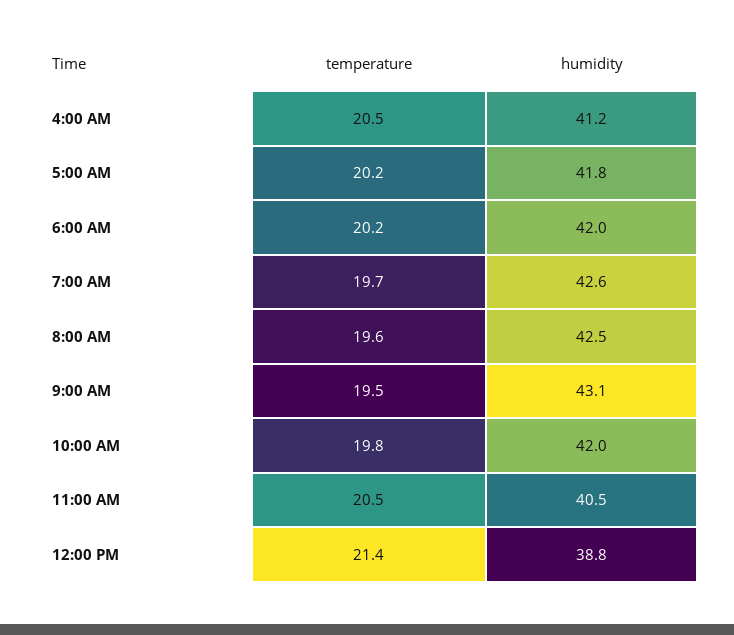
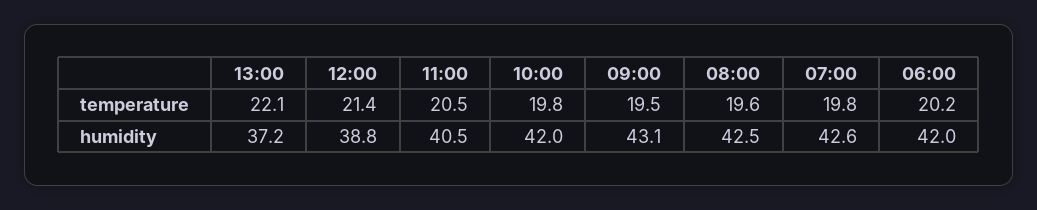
temperature, 4:00 AM: 20.5 -> none
humidity, 4:00 AM: 41.2 -> none
temperature, 5:00 AM: 20.2 -> none
humidity, 5:00 AM: 41.8 -> none
temperature, 7:00 AM: 19.7 -> 19.8
temperature, 13:00: none -> 22.1
humidity, 13:00: none -> 37.2

